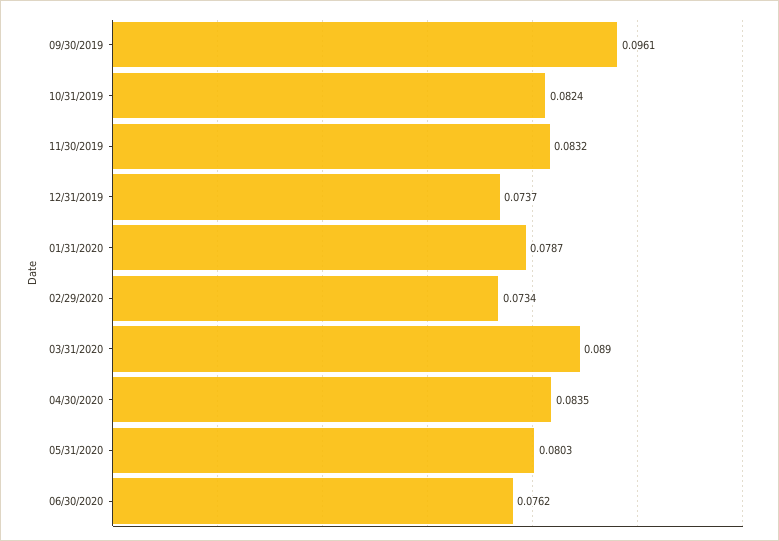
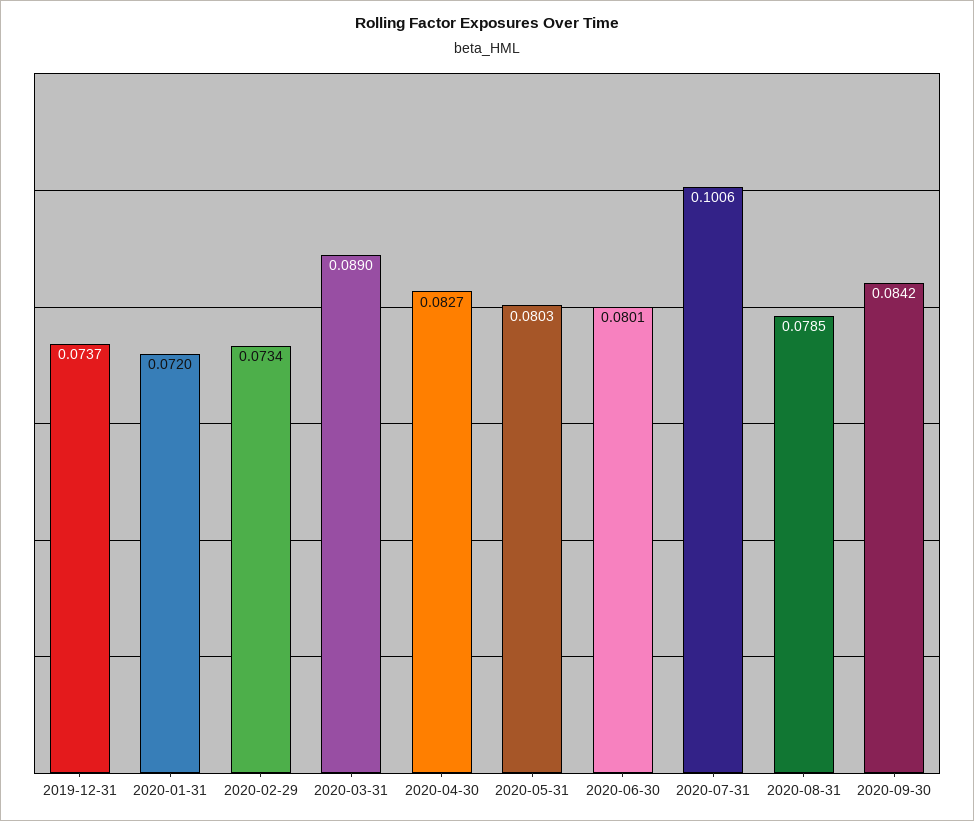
09/30/2019: 0.0961 -> none
10/31/2019: 0.0824 -> none
11/30/2019: 0.0832 -> none
01/31/2020: 0.0787 -> 0.072
04/30/2020: 0.0835 -> 0.0827
06/30/2020: 0.0762 -> 0.0801
2020-07-31: none -> 0.1006
2020-08-31: none -> 0.0785
2020-09-30: none -> 0.0842

